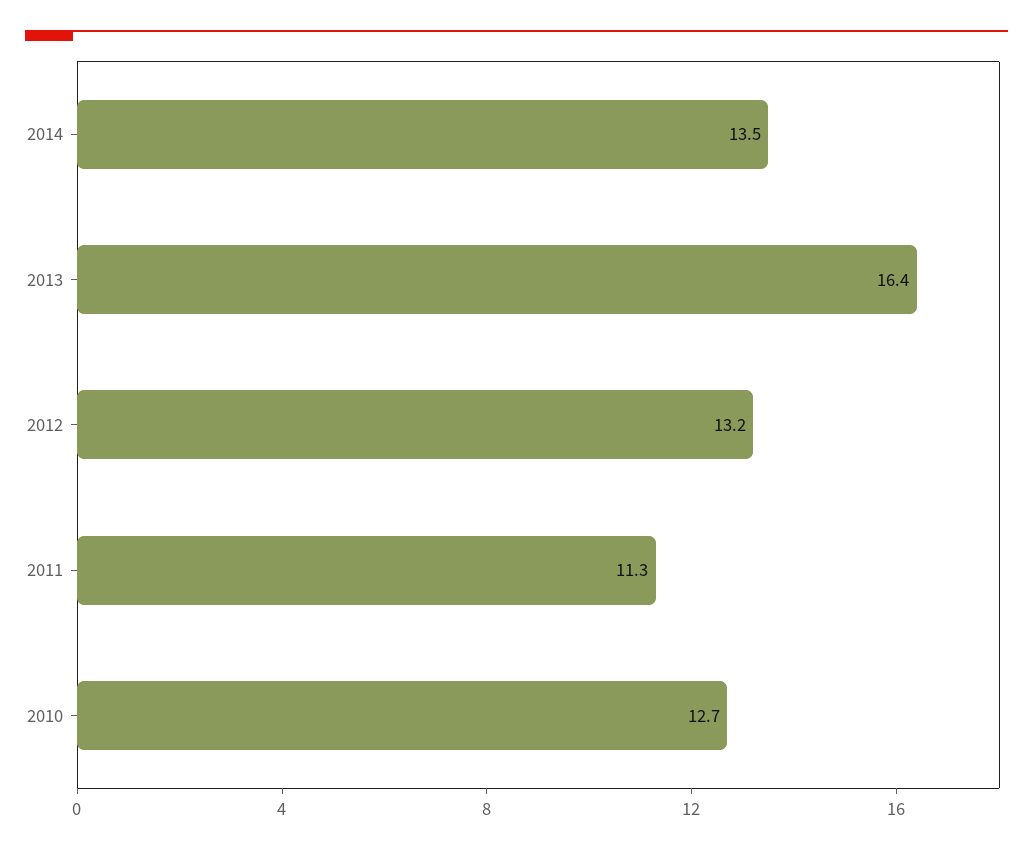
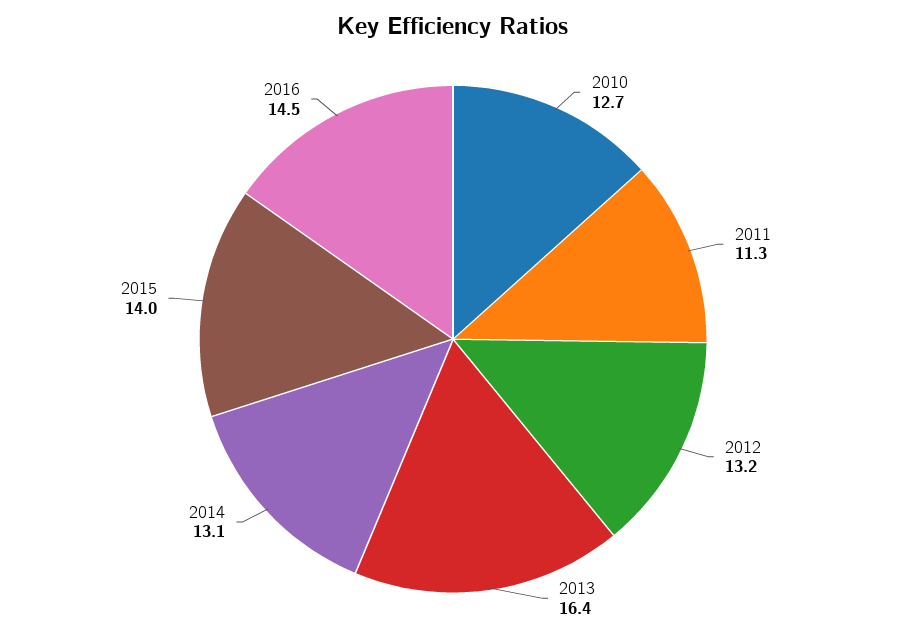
2014: 13.5 -> 13.1
2015: none -> 14
2016: none -> 14.5

